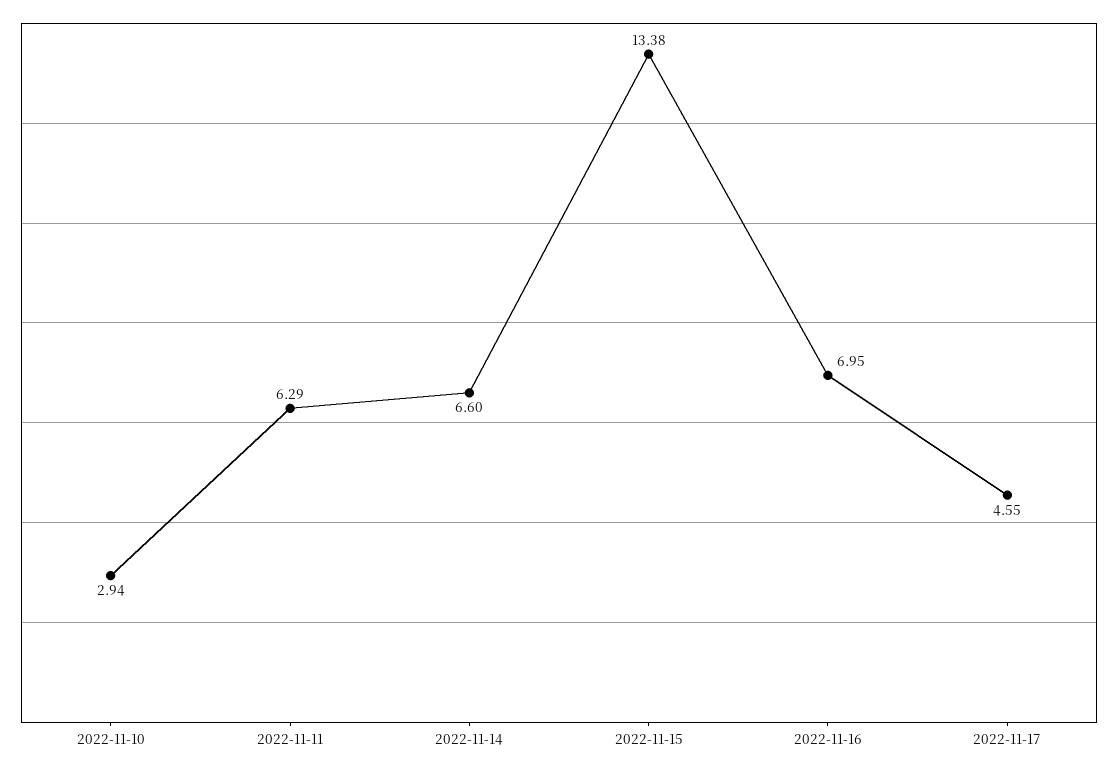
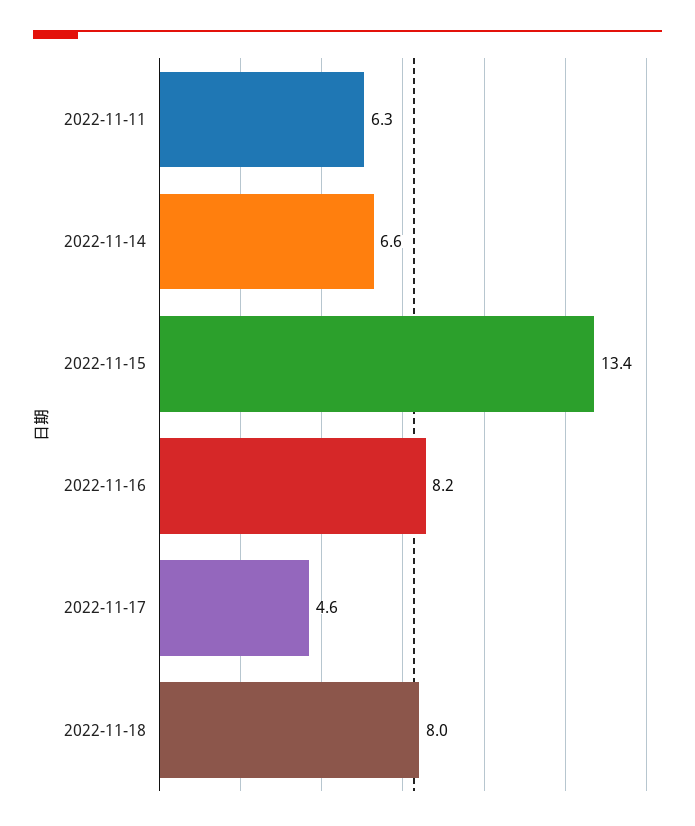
2022-11-10: 2.94 -> none
2022-11-16: 6.95 -> 8.2
2022-11-18: none -> 8

